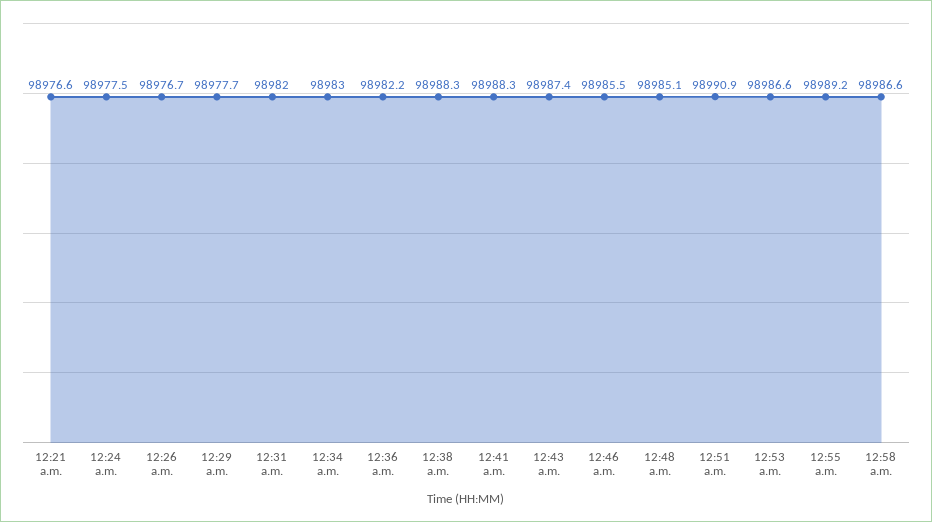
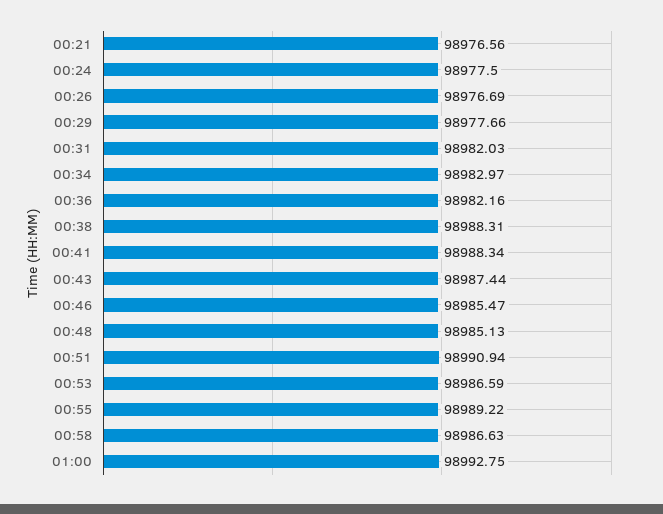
01:00: none -> 98992.75

